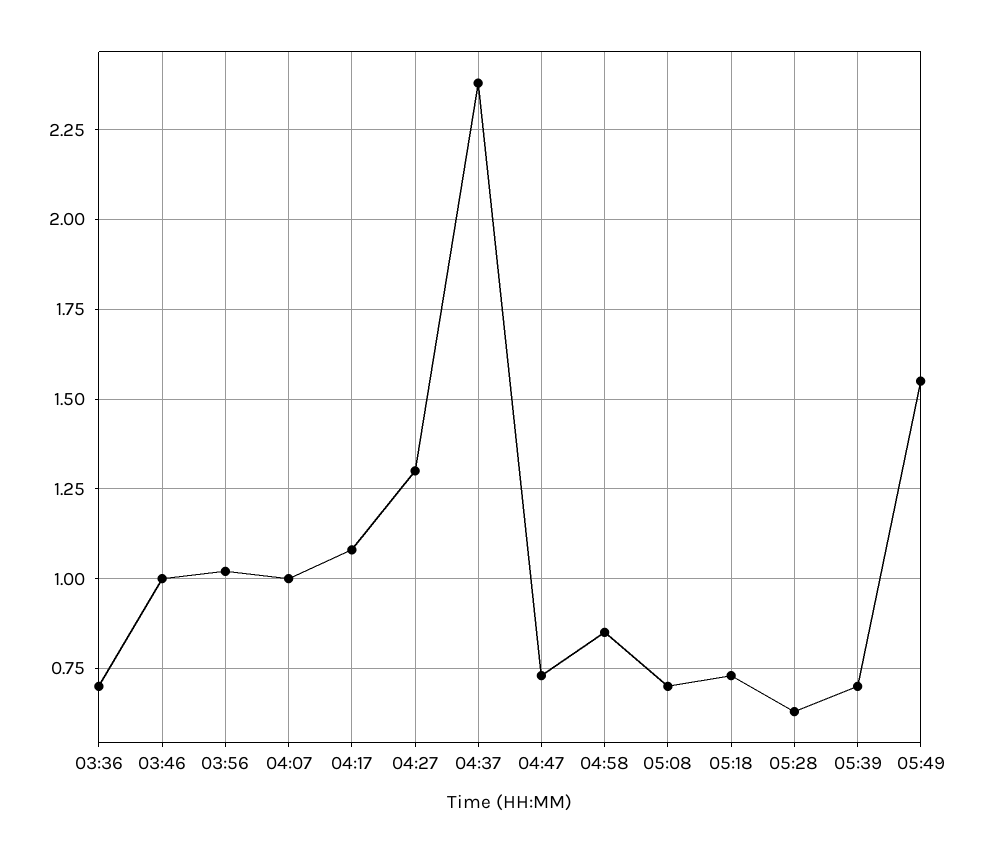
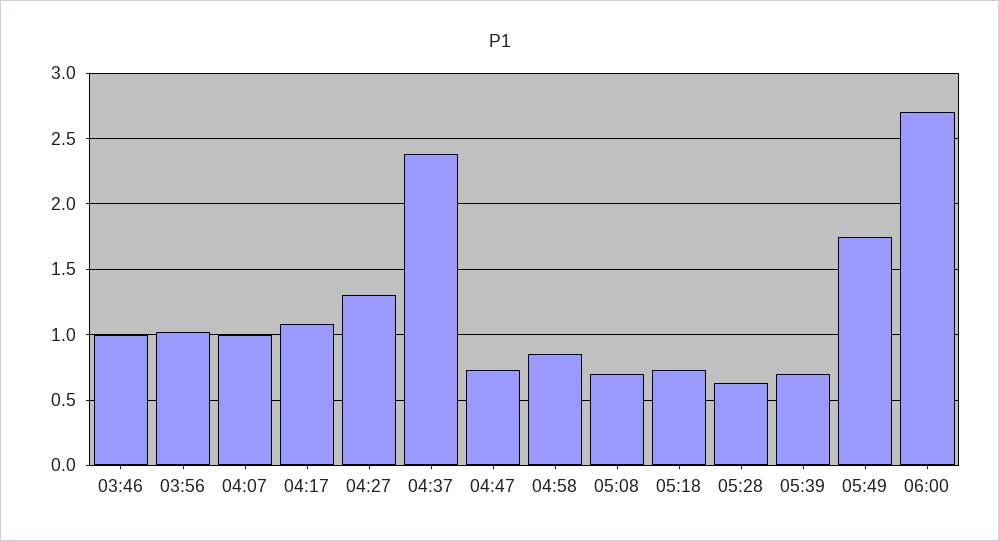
03:36: 0.7 -> none
05:49: 1.55 -> 1.75
06:00: none -> 2.7

